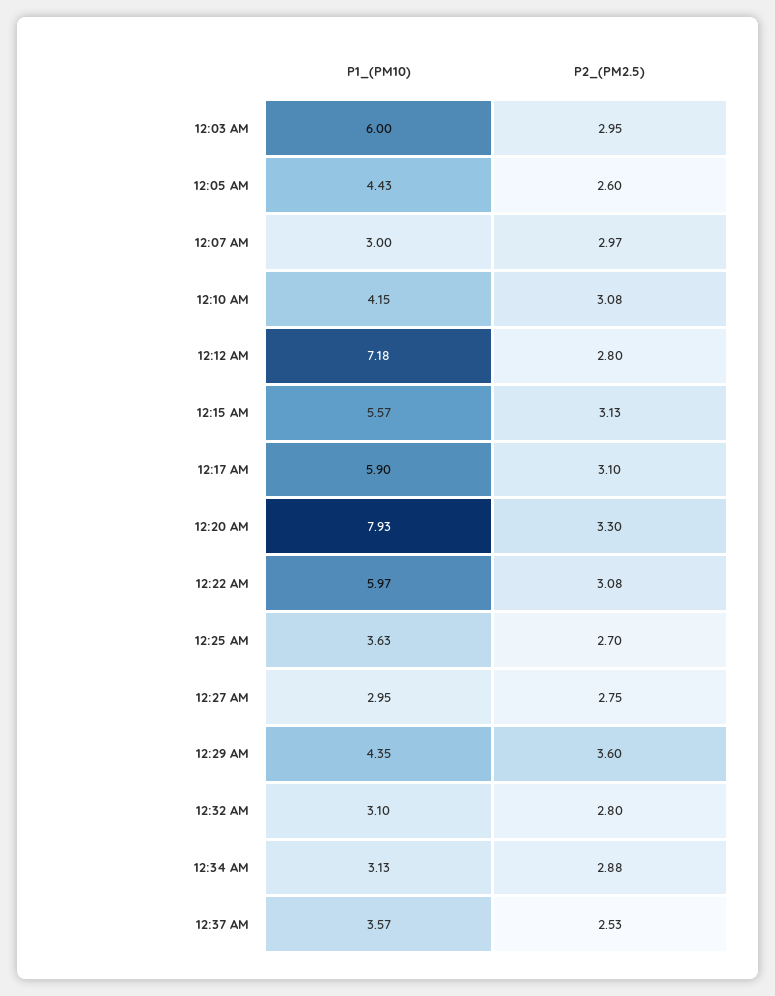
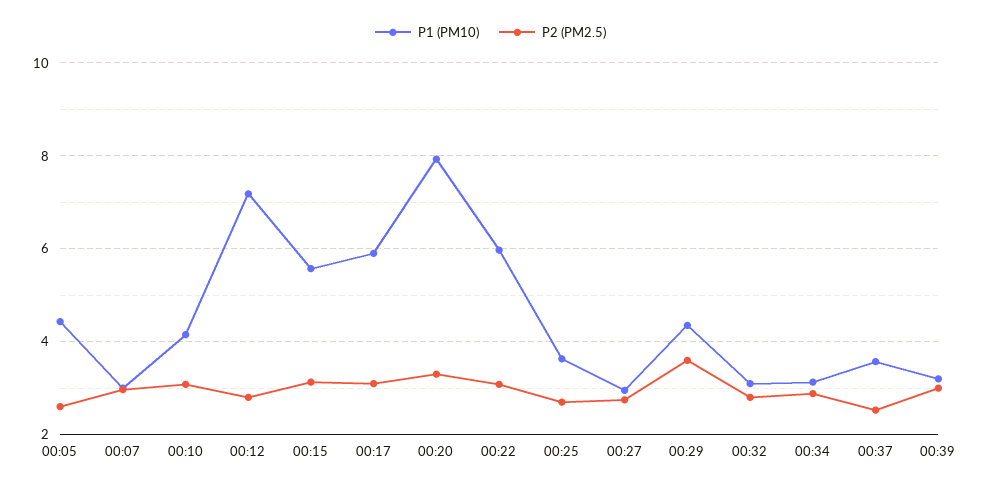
P1_(PM10), 12:03 AM: 6 -> none
P2_(PM2.5), 12:03 AM: 2.95 -> none
P1_(PM10), 00:39: none -> 3.2
P2_(PM2.5), 00:39: none -> 3

